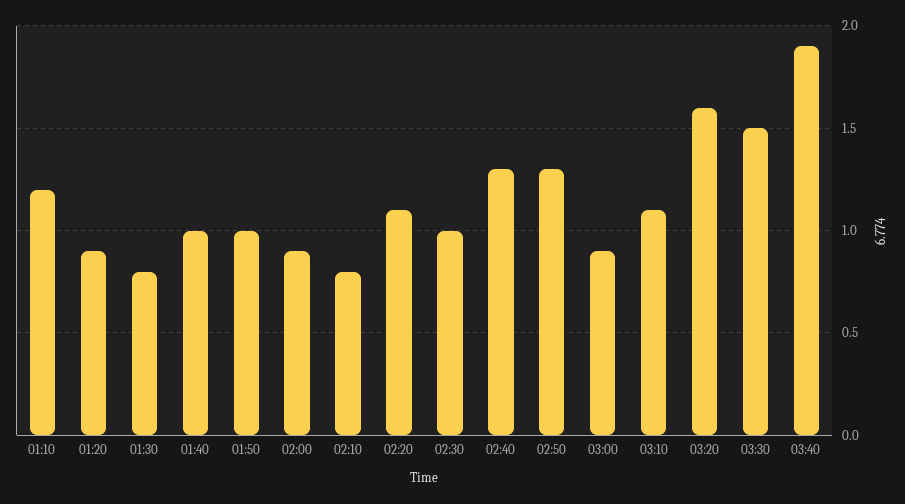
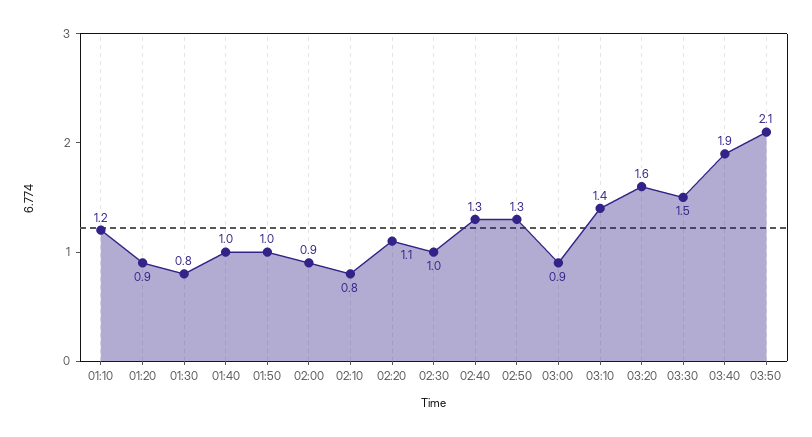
03:10: 1.1 -> 1.4
03:50: none -> 2.1

